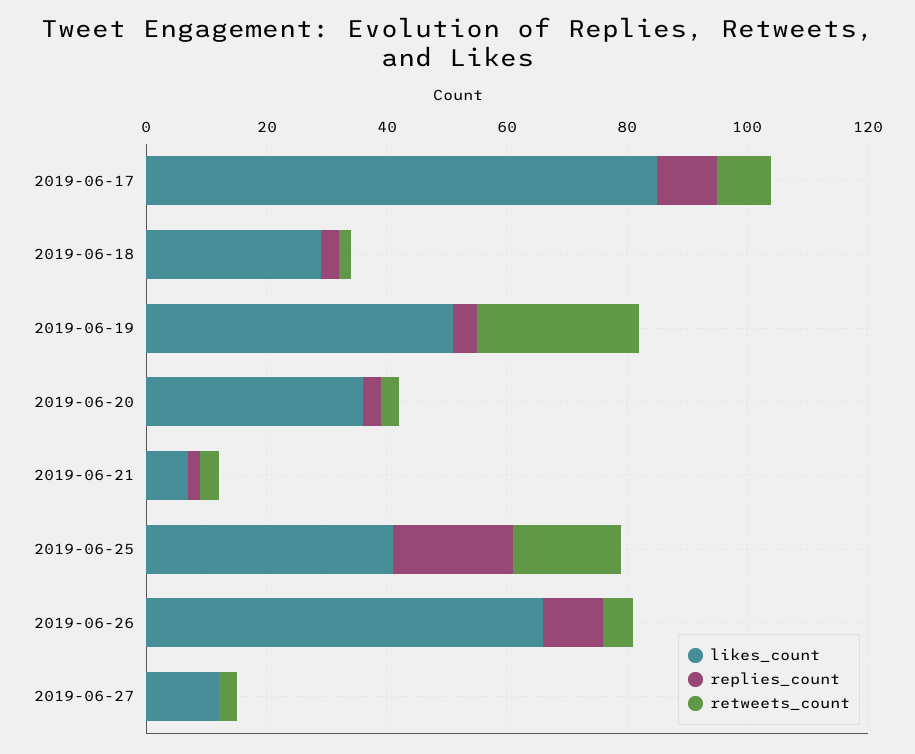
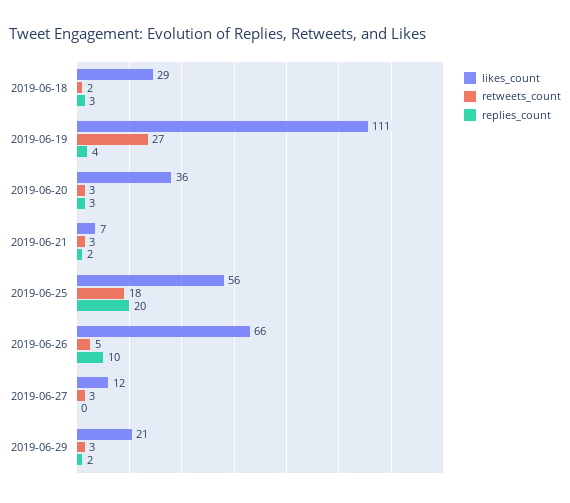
likes_count, 2019-06-17: 85 -> none
replies_count, 2019-06-17: 10 -> none
retweets_count, 2019-06-17: 10 -> none
likes_count, 2019-06-19: 50 -> 111
likes_count, 2019-06-25: 40 -> 56
likes_count, 2019-06-29: none -> 21
retweets_count, 2019-06-29: none -> 3
replies_count, 2019-06-29: none -> 2

